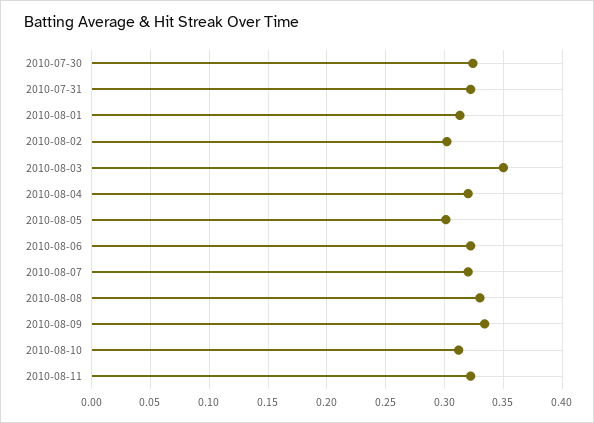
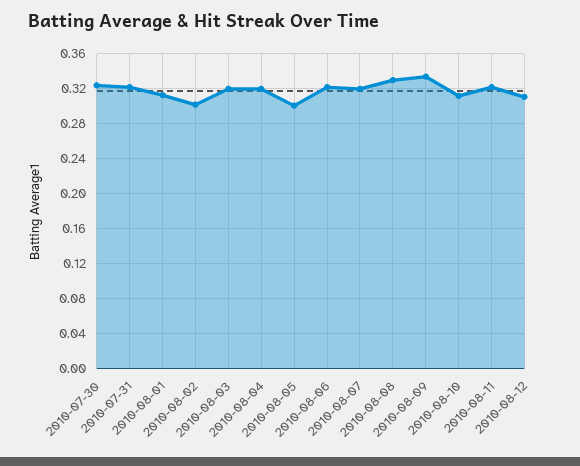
2010-08-03: 0.35 -> 0.32
2010-08-12: none -> 0.31

